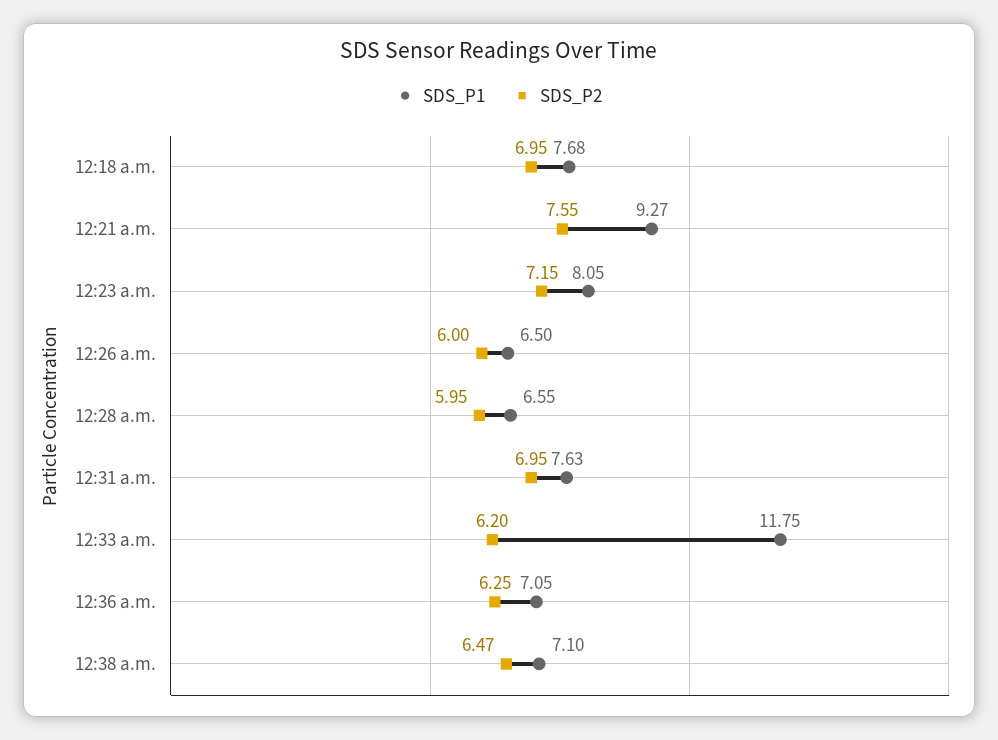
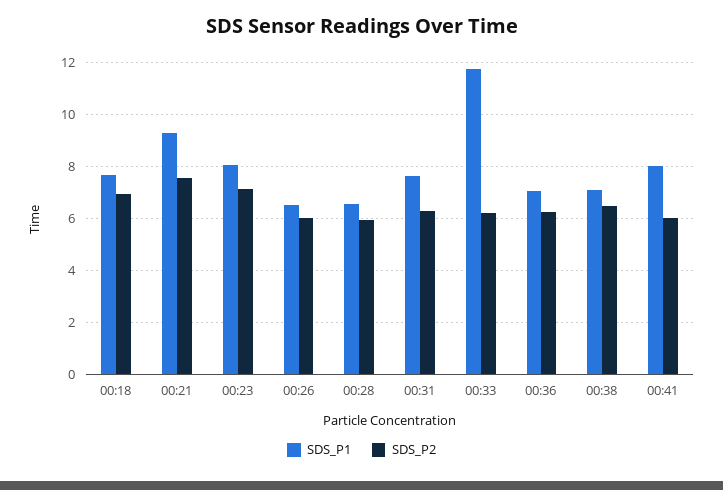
SDS_P2, 12:31 a.m.: 6.95 -> 6.25
SDS_P1, 00:41: none -> 8
SDS_P2, 00:41: none -> 6

